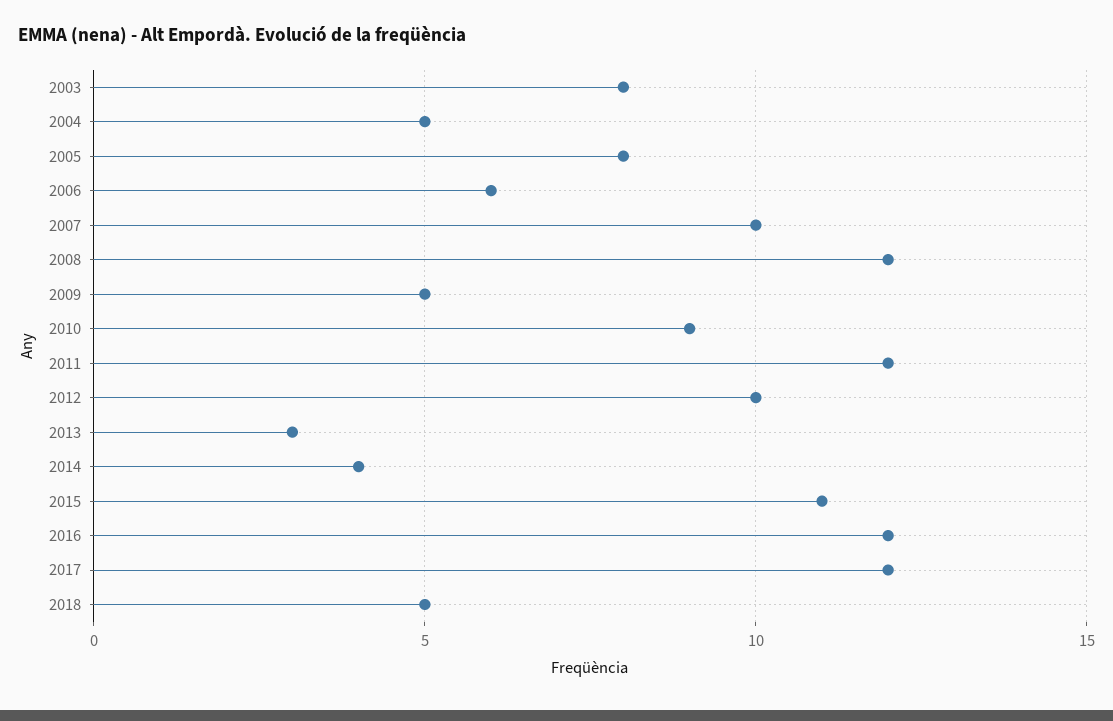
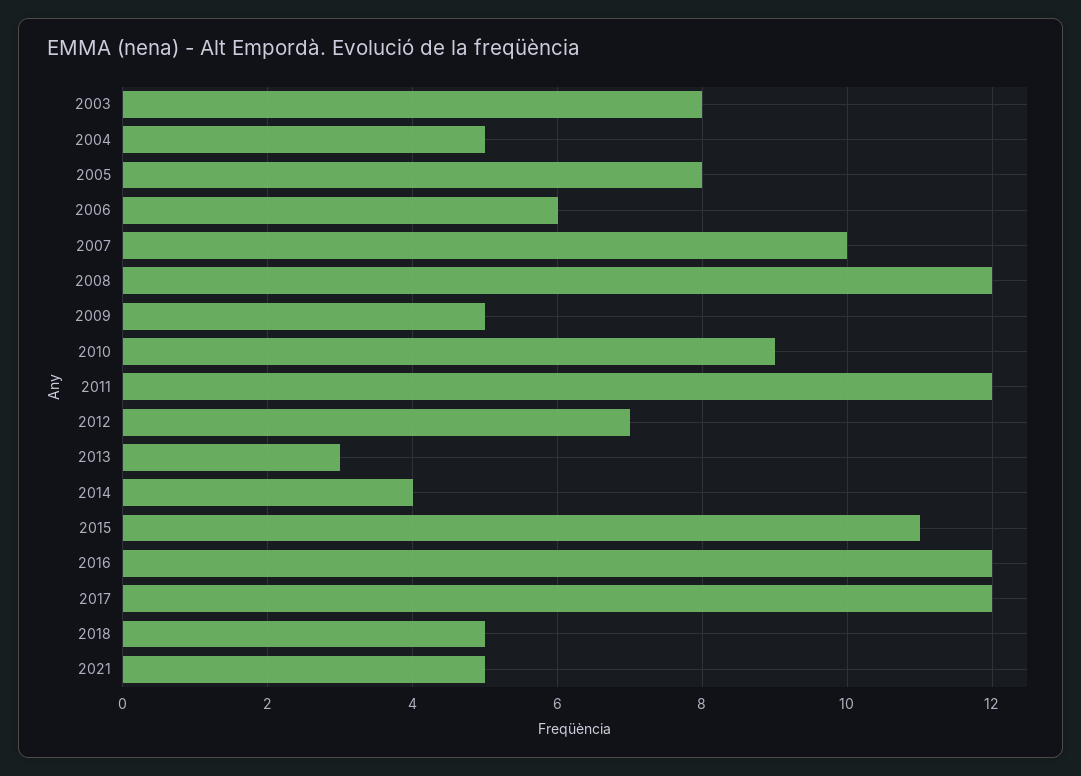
2012: 10 -> 7
2021: none -> 5

